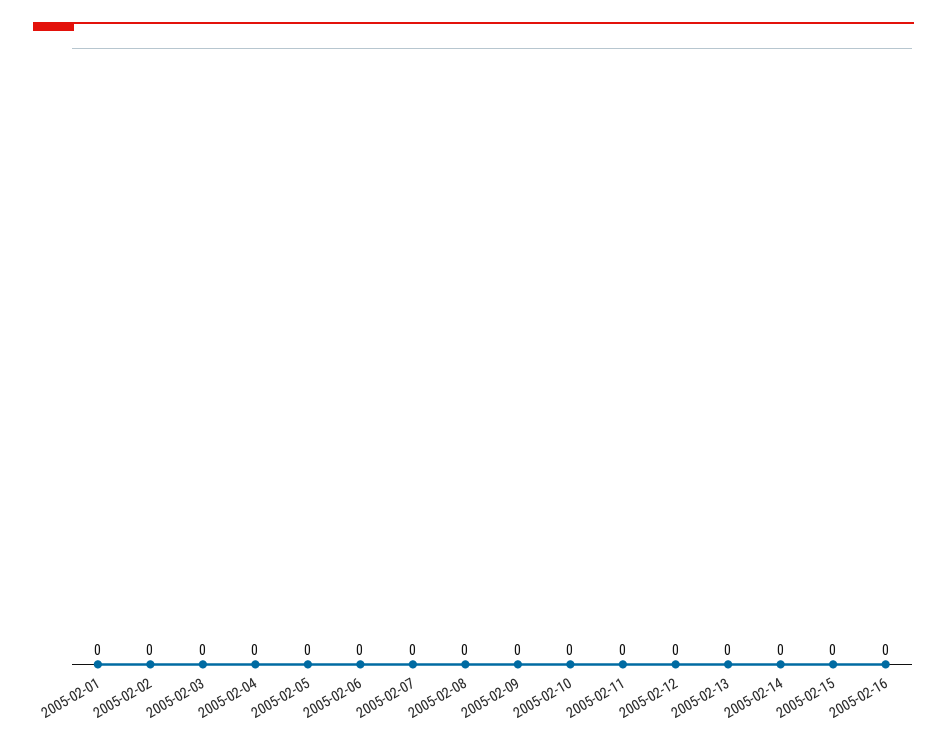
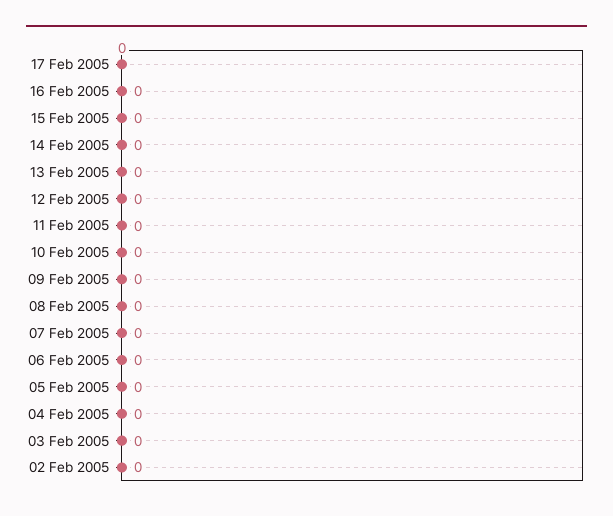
2005-02-01: 0 -> none
17 Feb 2005: none -> 0

